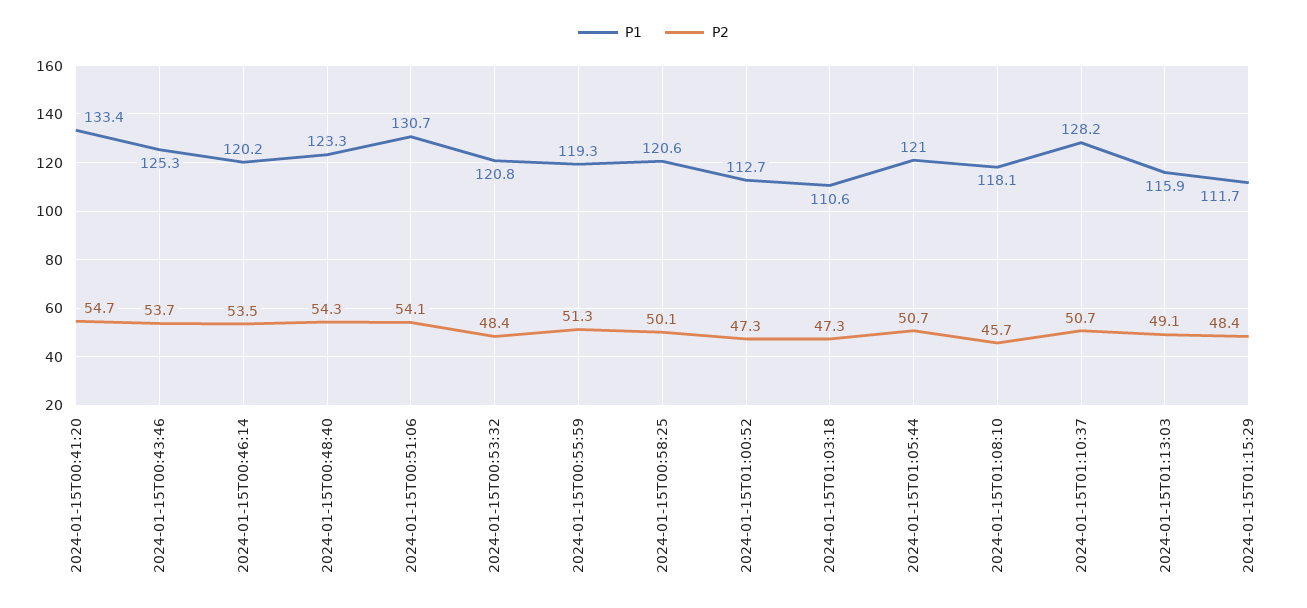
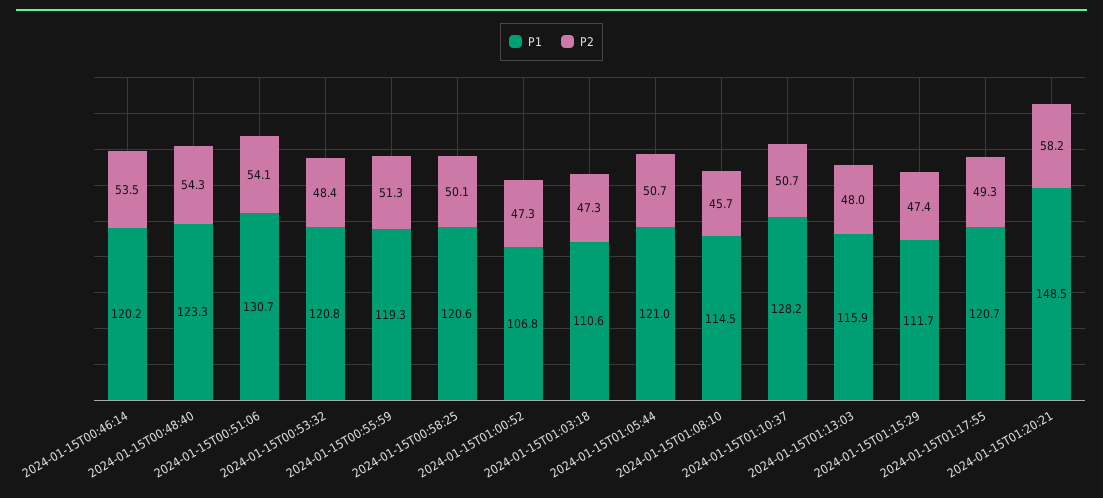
P1, 2024-01-15T00:41:20: 133.4 -> none
P2, 2024-01-15T00:41:20: 54.7 -> none
P1, 2024-01-15T00:43:46: 125.3 -> none
P2, 2024-01-15T00:43:46: 53.7 -> none
P1, 2024-01-15T01:00:52: 112.7 -> 106.8
P1, 2024-01-15T01:08:10: 118.1 -> 114.5
P2, 2024-01-15T01:13:03: 49.1 -> 48
P2, 2024-01-15T01:15:29: 48.4 -> 47.4
P1, 2024-01-15T01:17:55: none -> 120.7
P2, 2024-01-15T01:17:55: none -> 49.3
P1, 2024-01-15T01:20:21: none -> 148.5
P2, 2024-01-15T01:20:21: none -> 58.2

